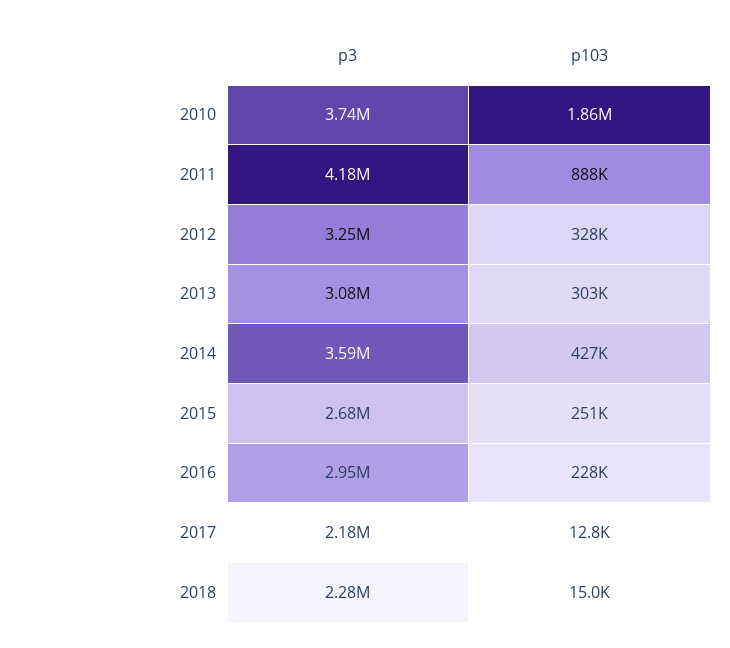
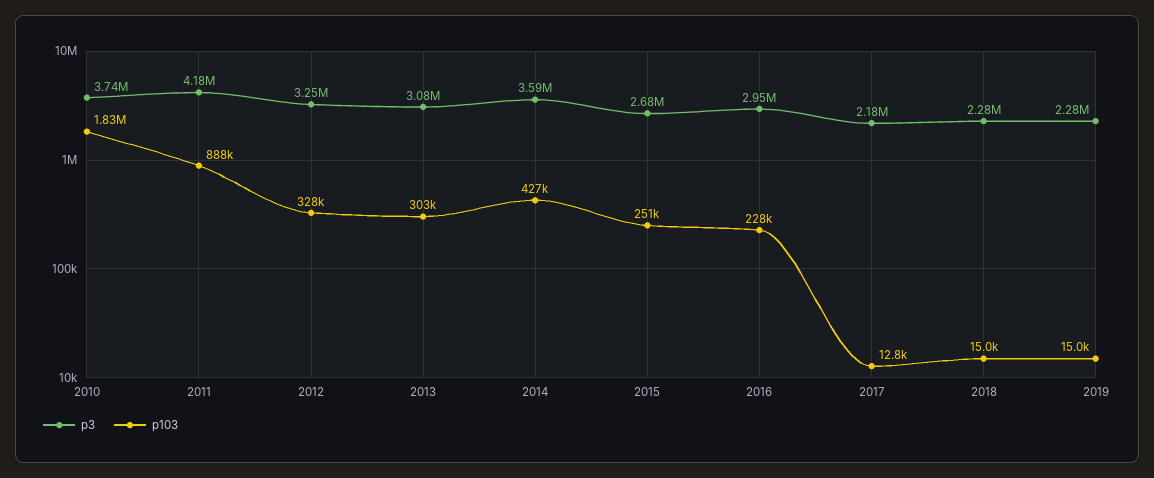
p103, 2010: 1860000 -> 1830000
p3, 2019: none -> 2280000
p103, 2019: none -> 15000

